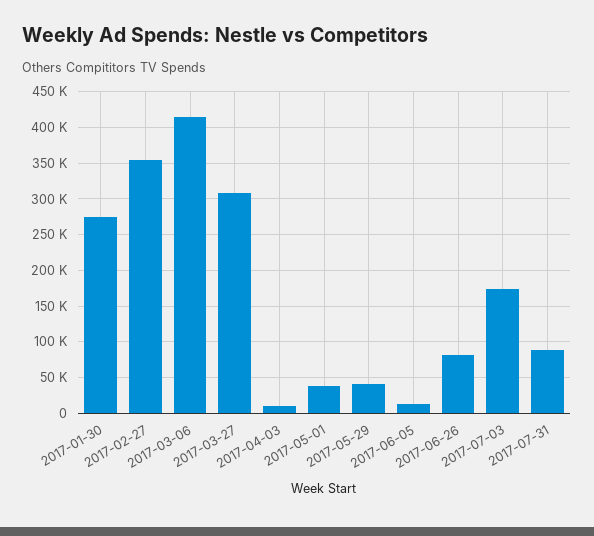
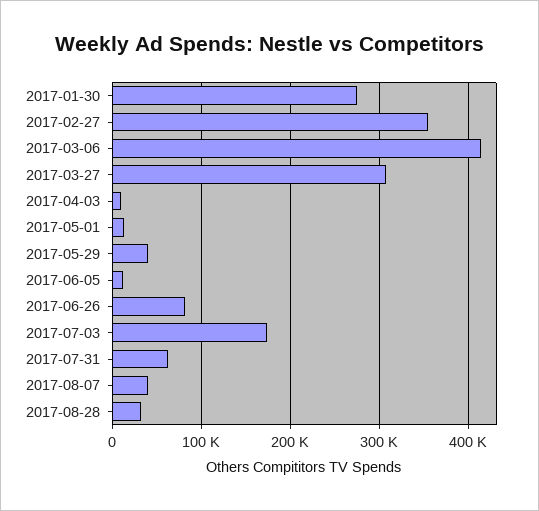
2017-05-01: 40000 -> 10000
2017-07-31: 90000 -> 60000
2017-08-07: none -> 40000
2017-08-28: none -> 30000

